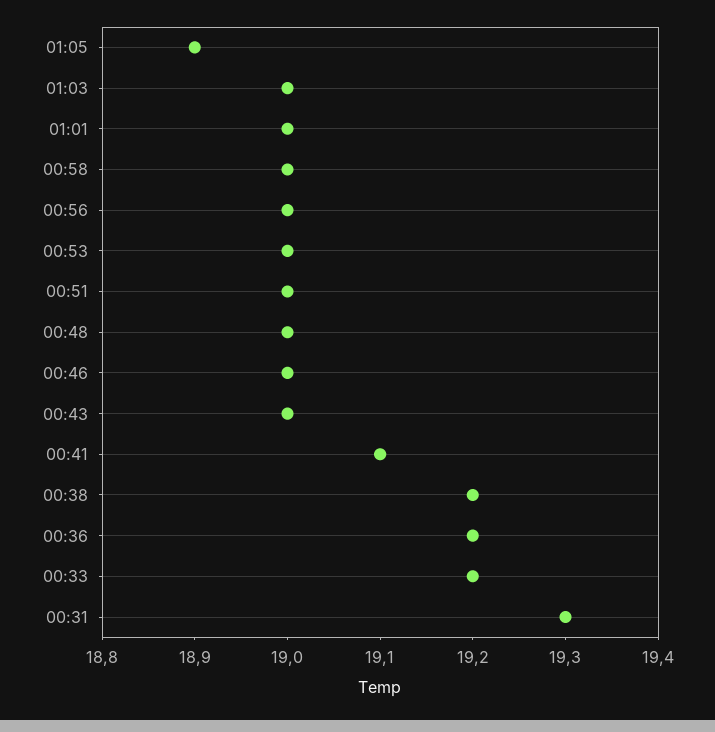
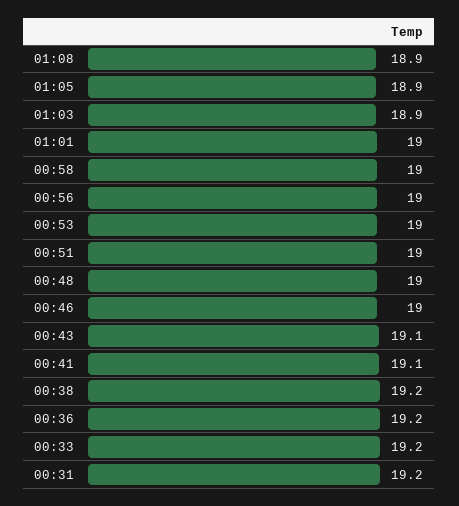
01:03: 19 -> 18.9
00:43: 19 -> 19.1
00:31: 19.3 -> 19.2
01:08: none -> 18.9

